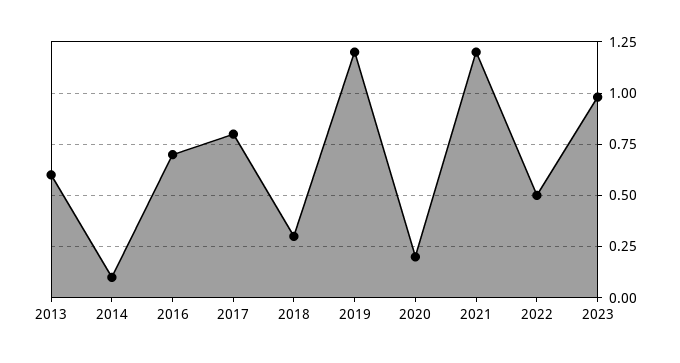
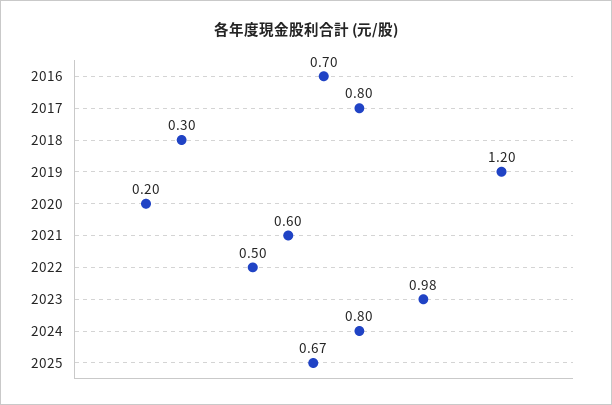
2013: 0.6 -> none
2014: 0.1 -> none
2021: 1.2 -> 0.6
2024: none -> 0.8
2025: none -> 0.67

